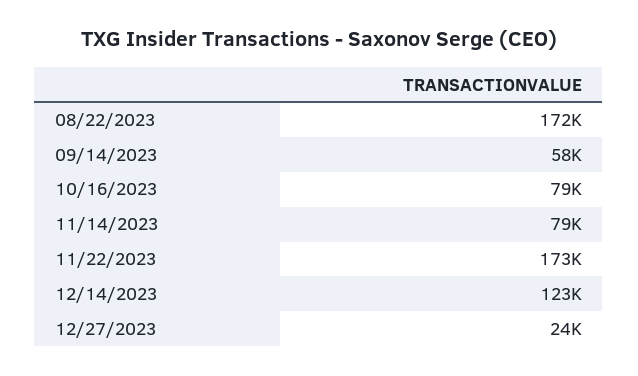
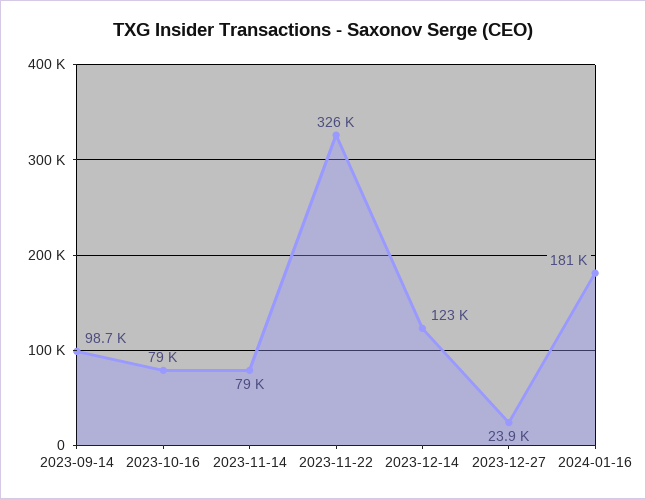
08/22/2023: 172000 -> none
09/14/2023: 58000 -> 98700
11/22/2023: 173000 -> 326000
2024-01-16: none -> 181000

